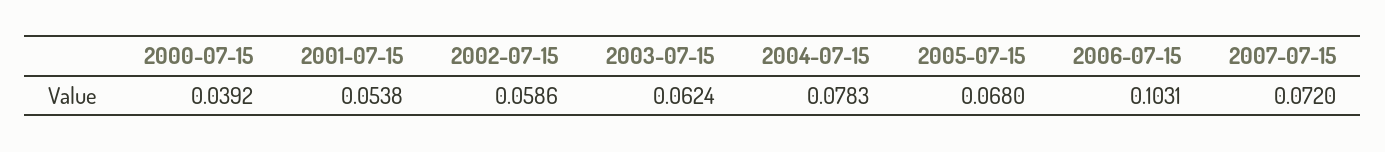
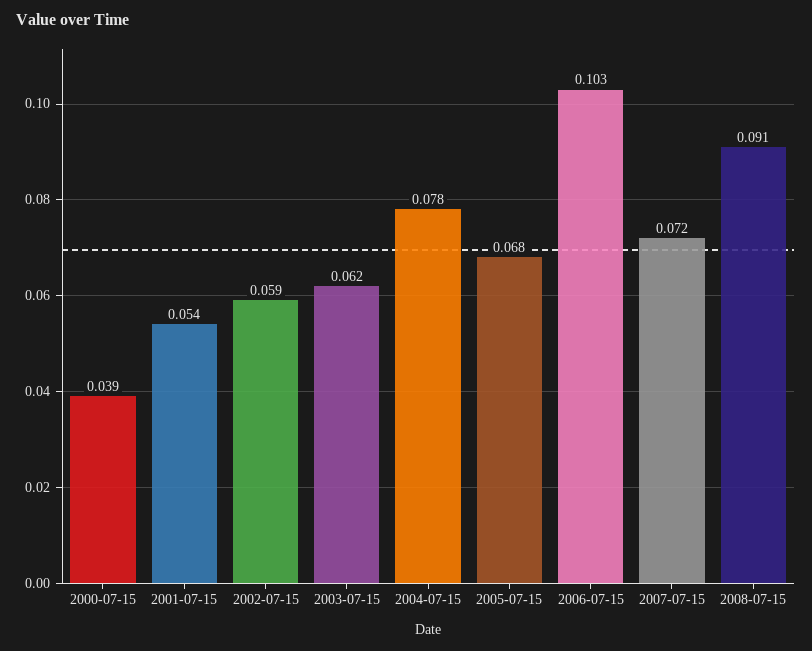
2008-07-15: none -> 0.091

